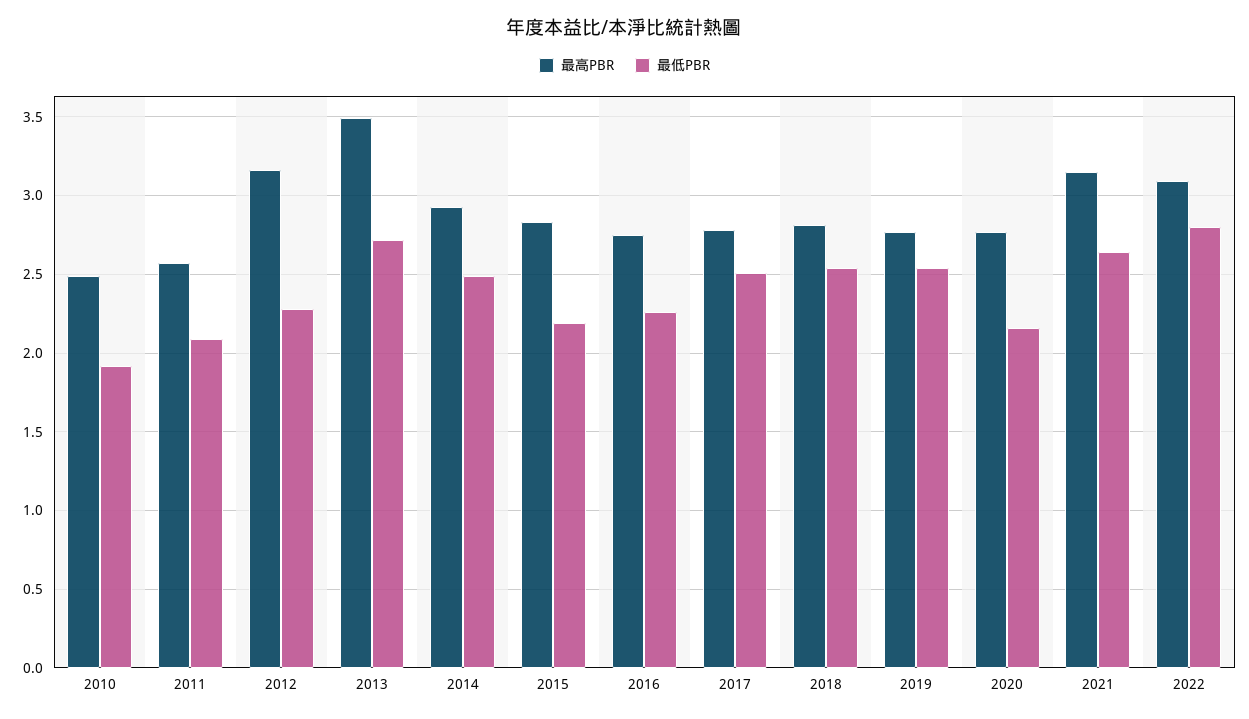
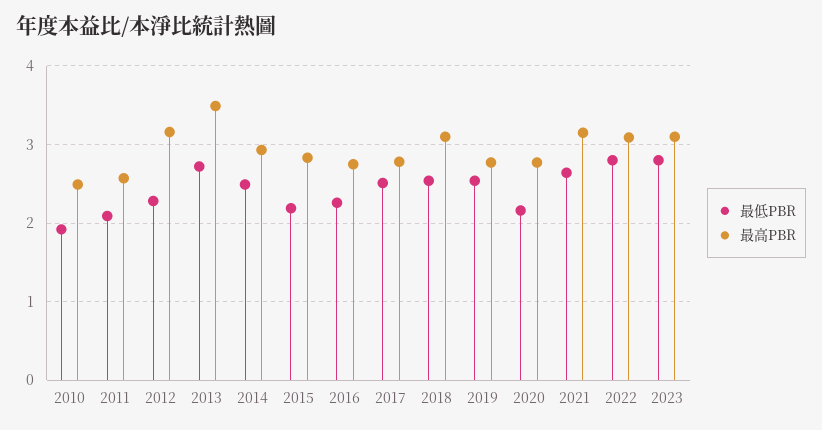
最高PBR, 2018: 2.8 -> 3.1
最低PBR, 2023: none -> 2.8
最高PBR, 2023: none -> 3.1

